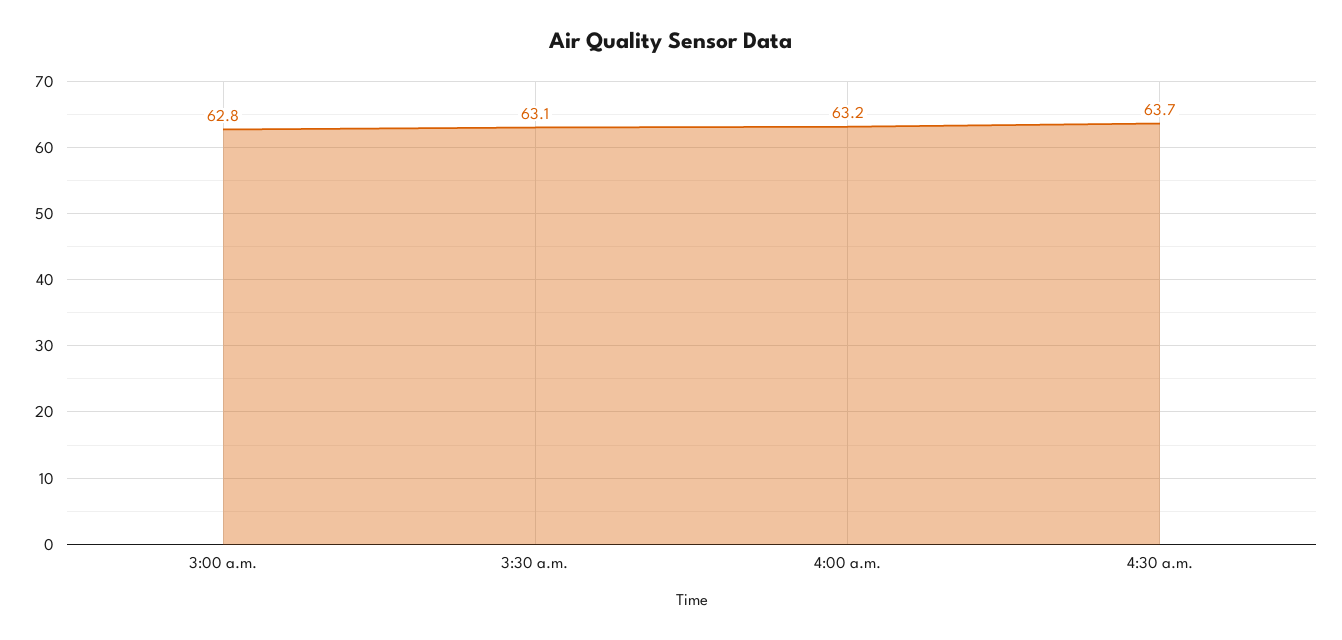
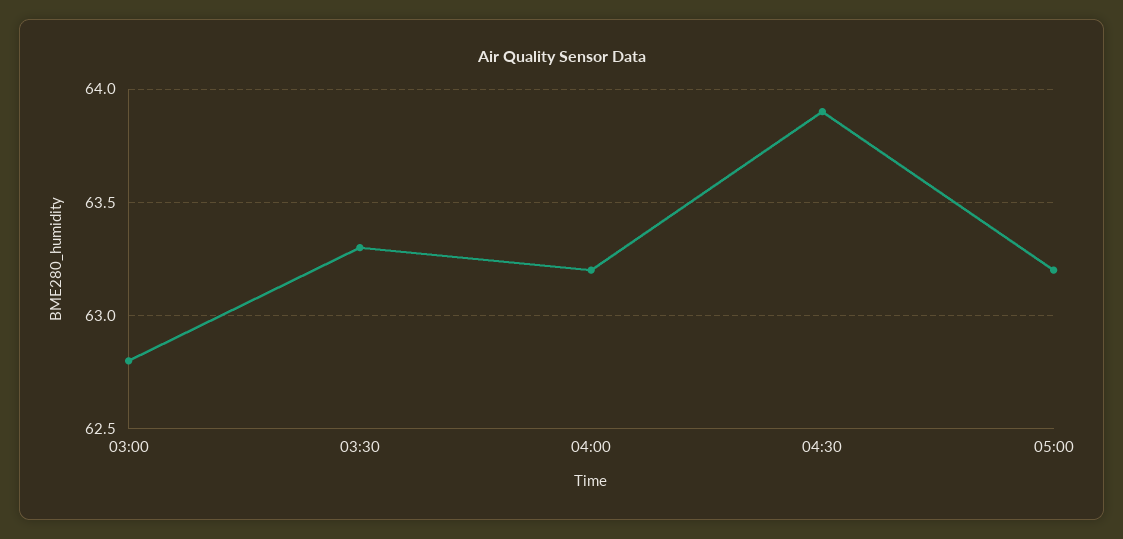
3:30 a.m.: 63.1 -> 63.3
4:30 a.m.: 63.7 -> 63.9
05:00: none -> 63.2

